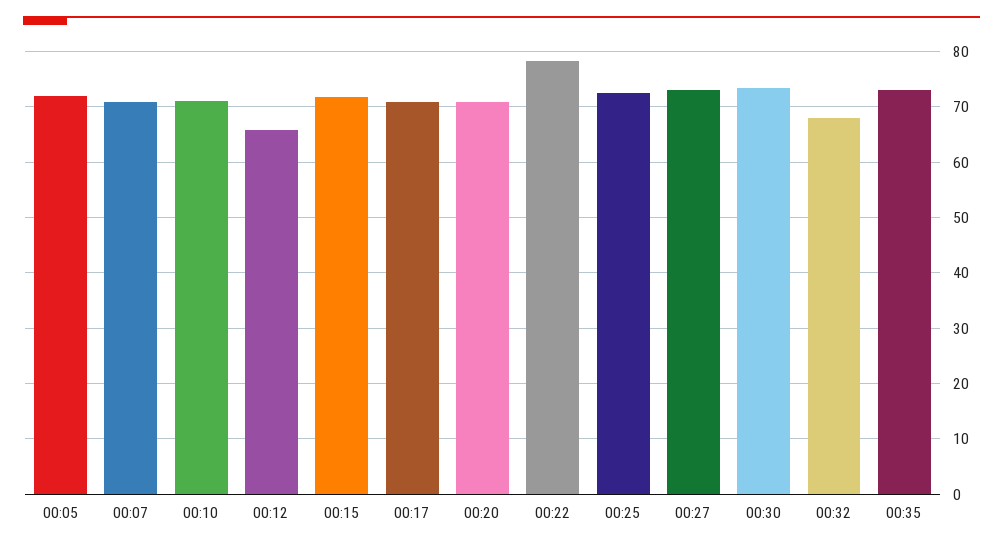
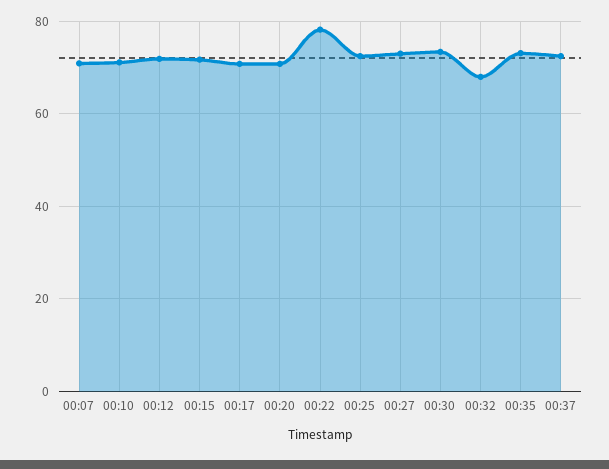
00:05: 72 -> none
00:12: 66 -> 72
00:37: none -> 72

